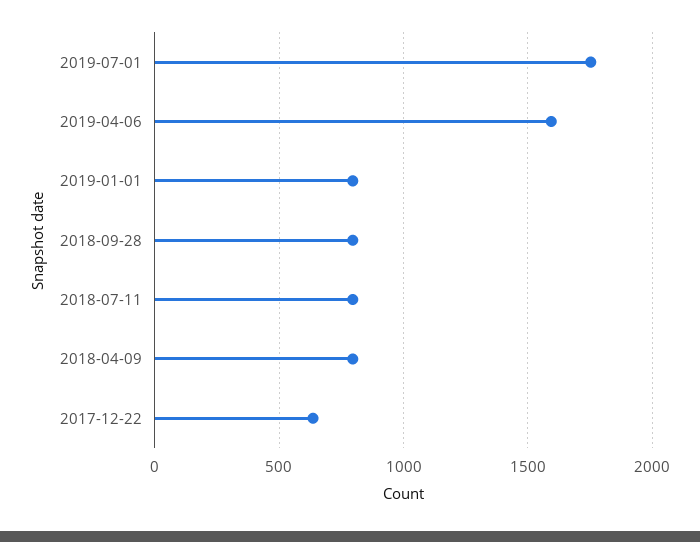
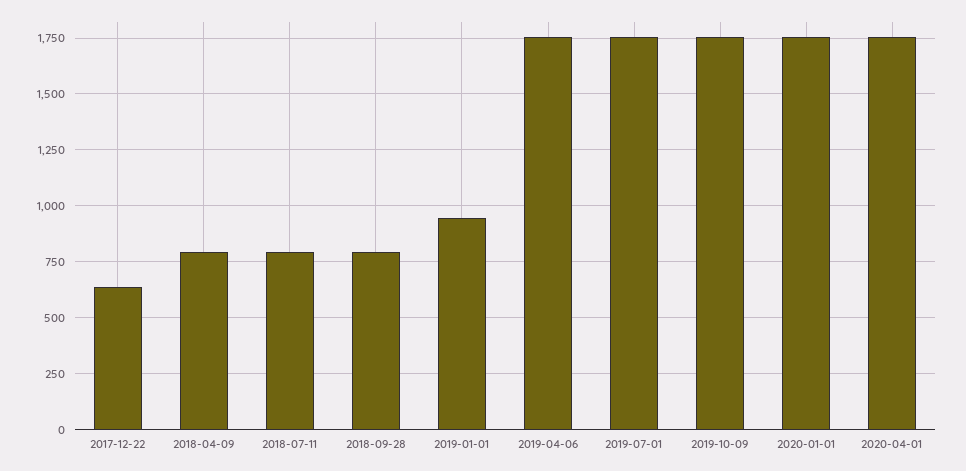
2019-04-06: 1600 -> 1750
2019-01-01: 800 -> 950
2019-10-09: none -> 1750
2020-01-01: none -> 1750
2020-04-01: none -> 1750

